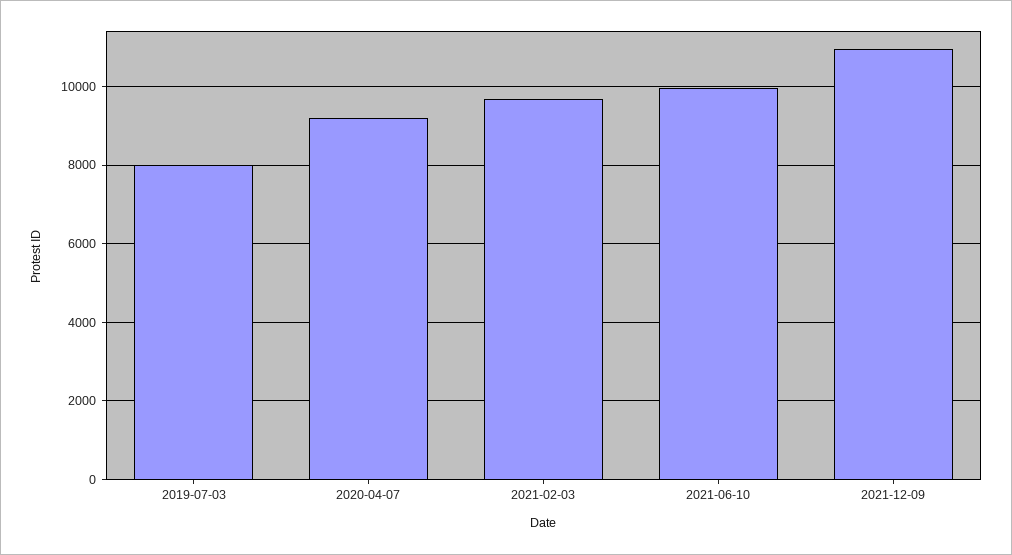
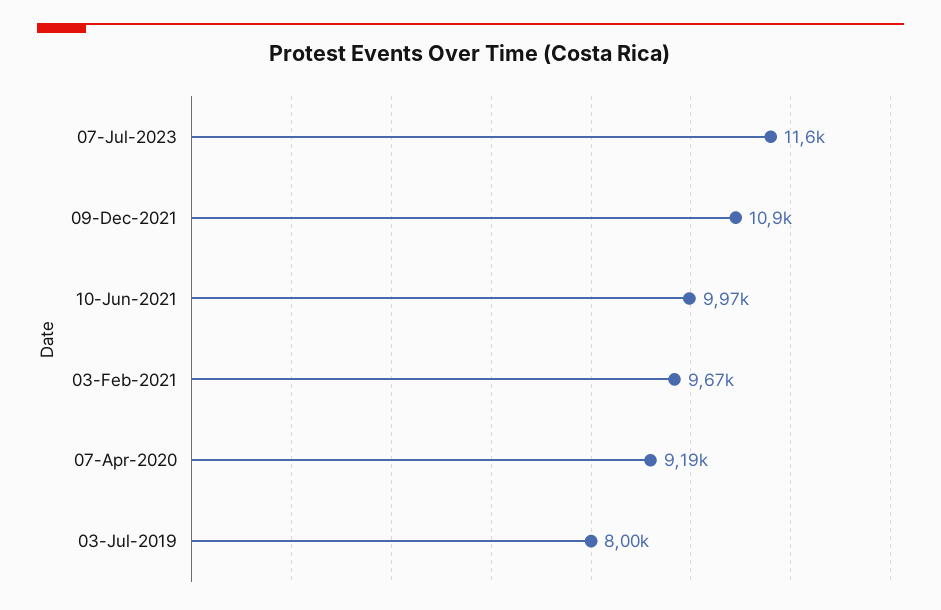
07-Jul-2023: none -> 11600

